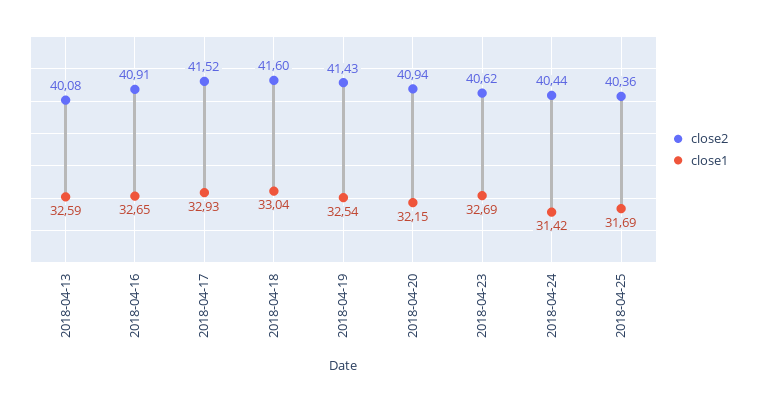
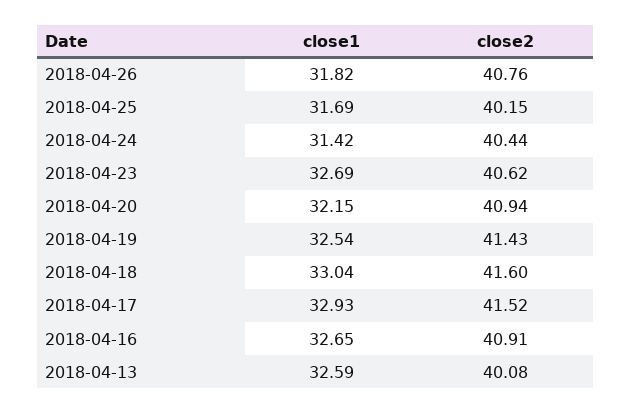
close2, 2018-04-25: 40.36 -> 40.15
close1, 2018-04-26: none -> 31.82
close2, 2018-04-26: none -> 40.76

